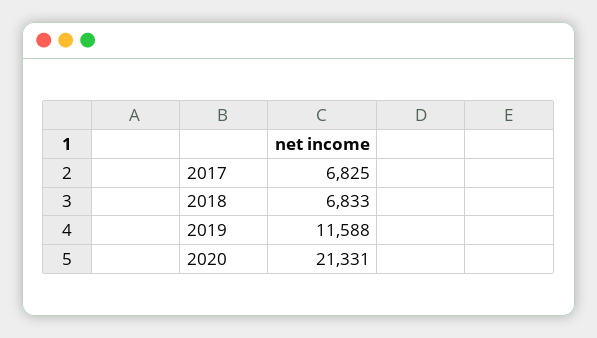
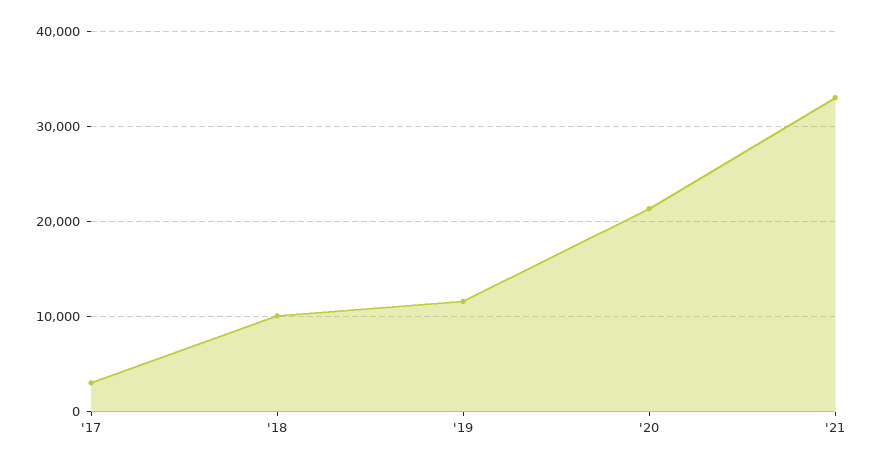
2017: 6825 -> 3000
2018: 6833 -> 10000
'21: none -> 33000

